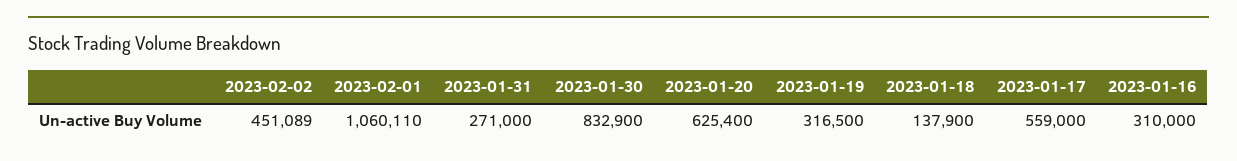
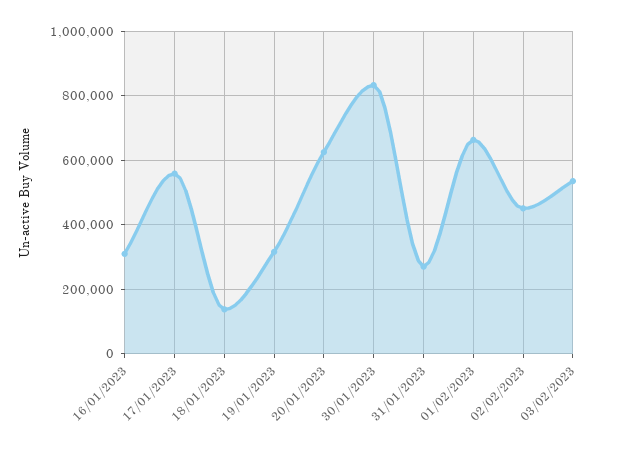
2023-02-01: 1060110 -> 660000
03/02/2023: none -> 540000

